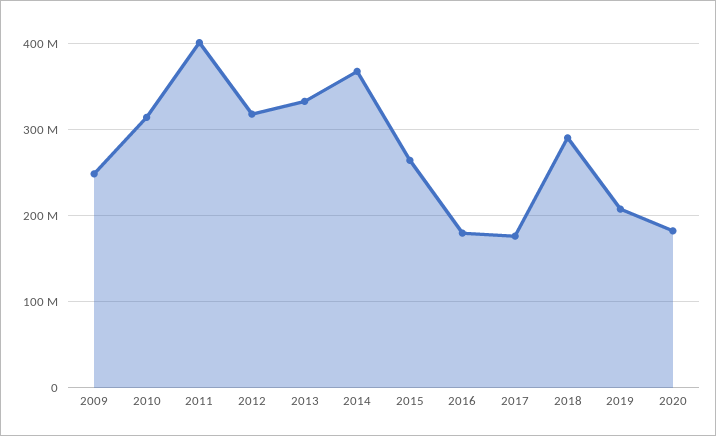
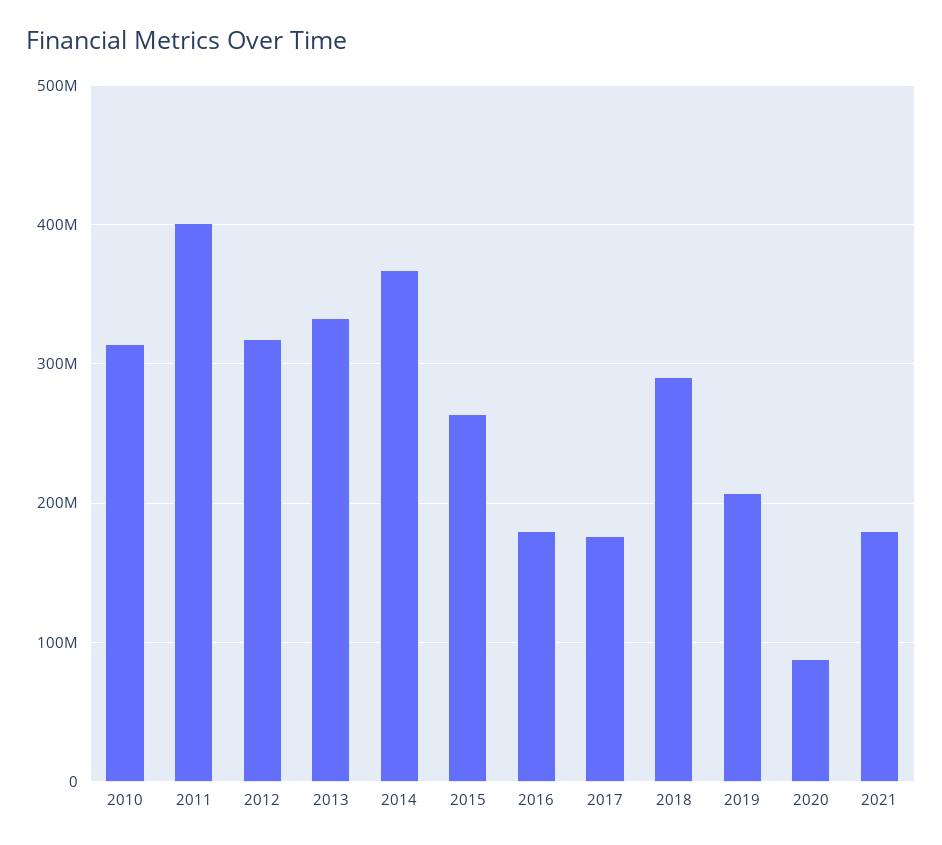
2009: 250000000 -> none
2020: 180000000 -> 90000000
2021: none -> 180000000

